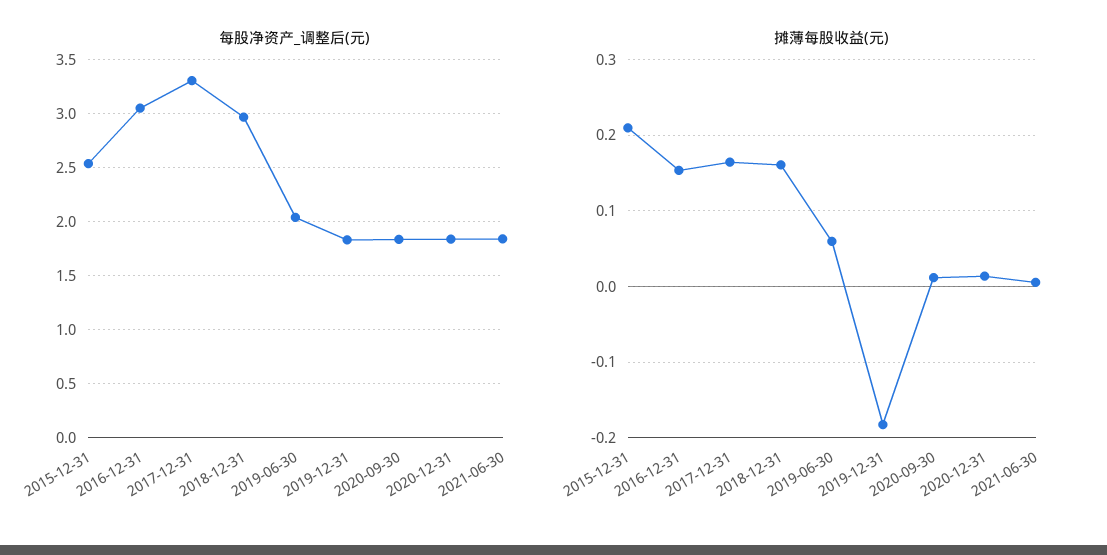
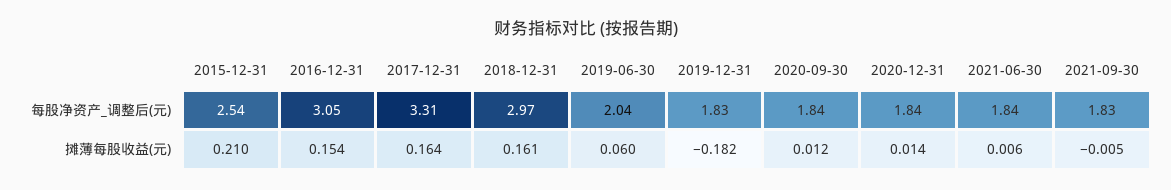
每股净资产_调整后(元), 2021-09-30: none -> 1.83
摊薄每股收益(元), 2021-09-30: none -> -0.005

